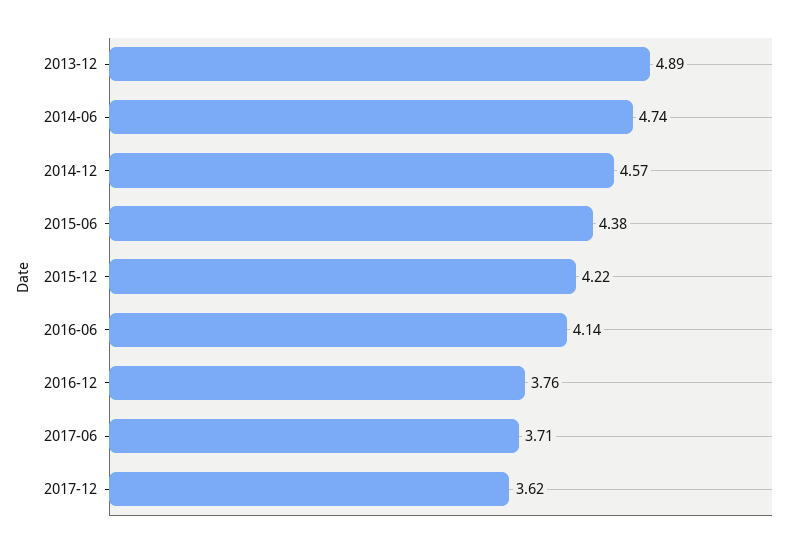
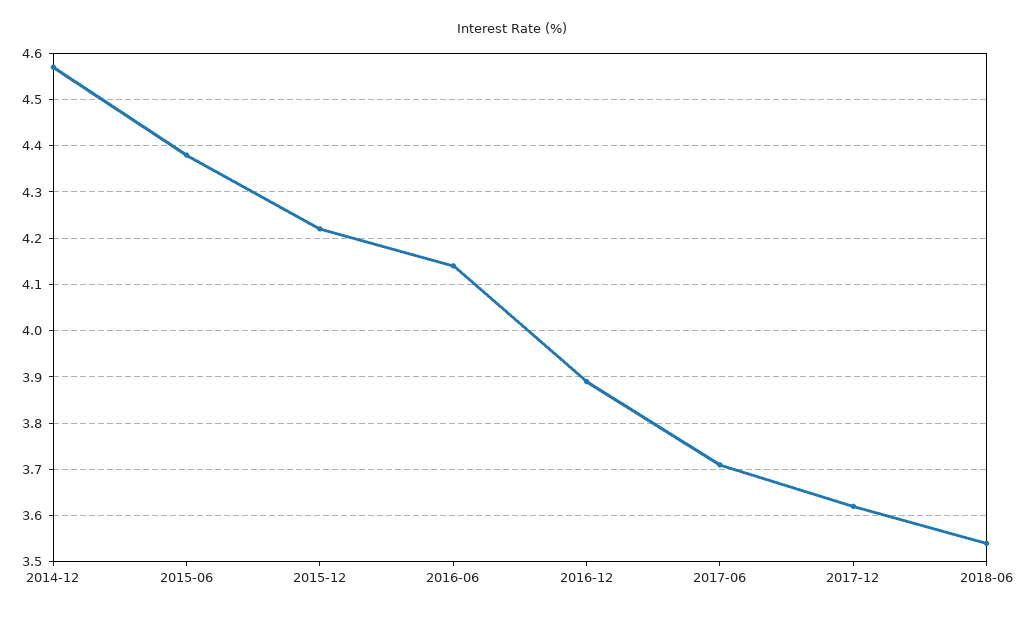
2013-12: 4.89 -> none
2014-06: 4.74 -> none
2016-12: 3.76 -> 3.9
2018-06: none -> 3.55

